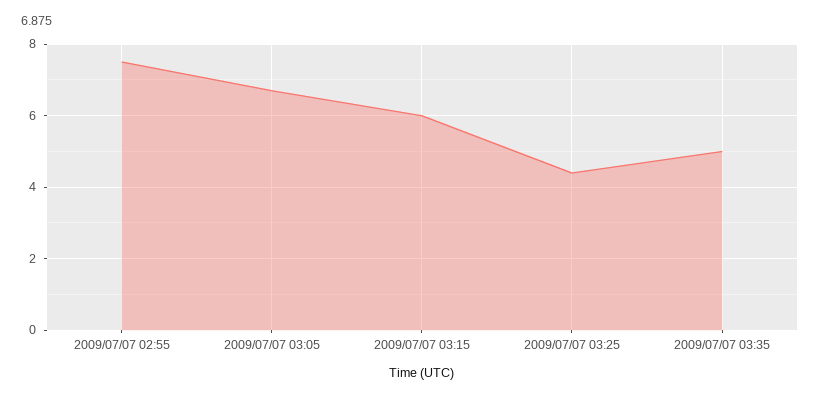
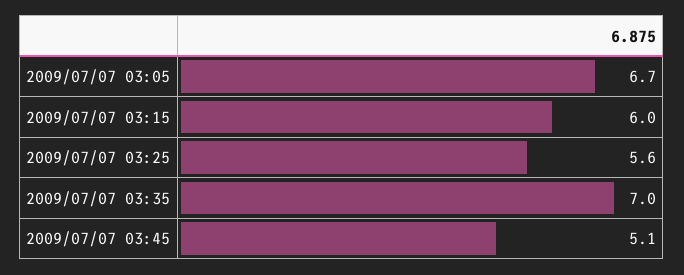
2009/07/07 02:55: 7.5 -> none
2009/07/07 03:25: 4.5 -> 5.6
2009/07/07 03:35: 5 -> 7
2009/07/07 03:45: none -> 5.1

